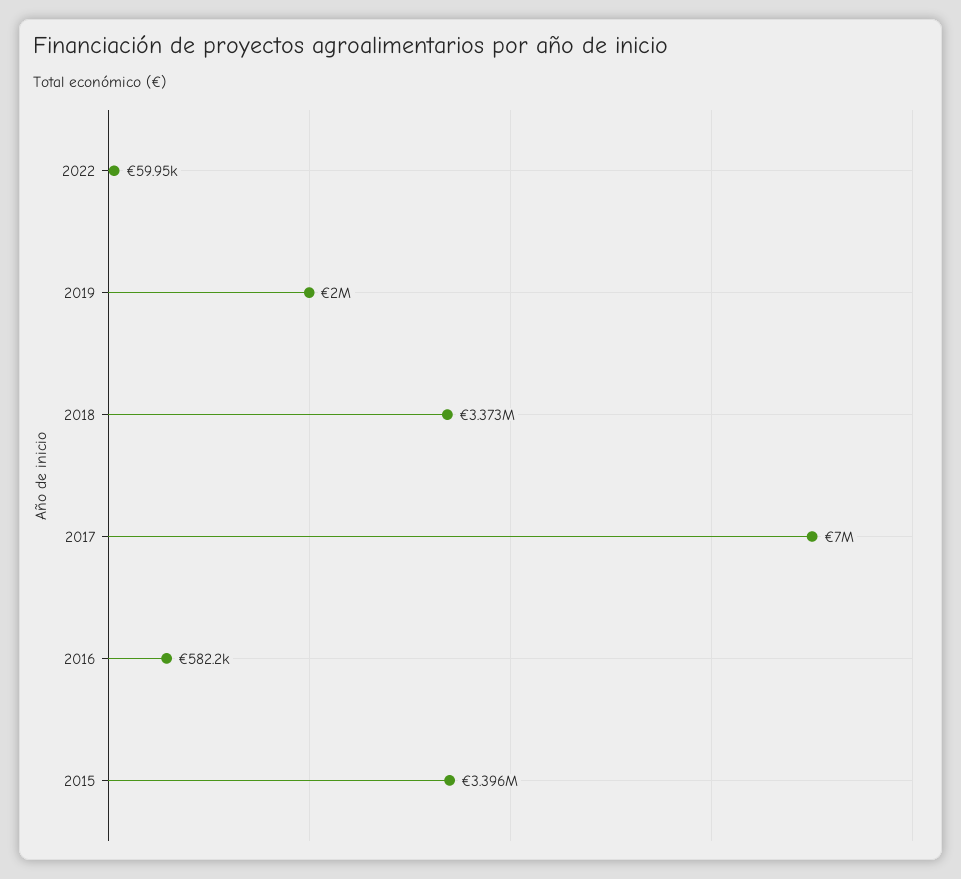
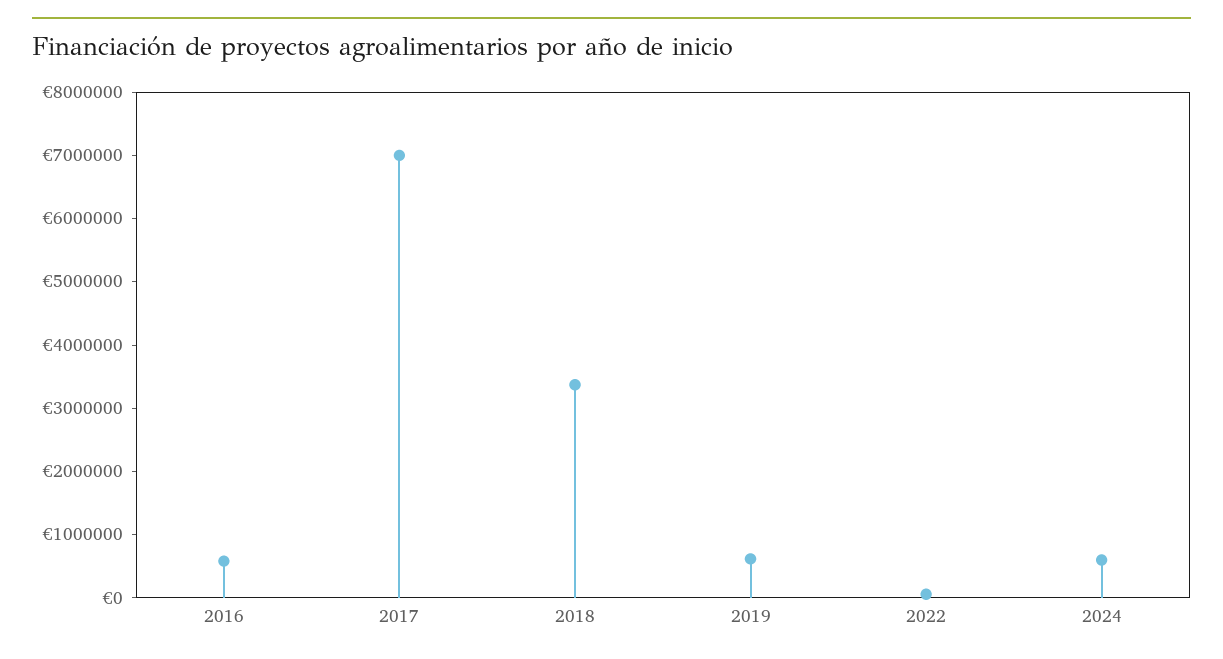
2019: 2000000 -> 600000
2015: 3396000 -> none
2024: none -> 600000

